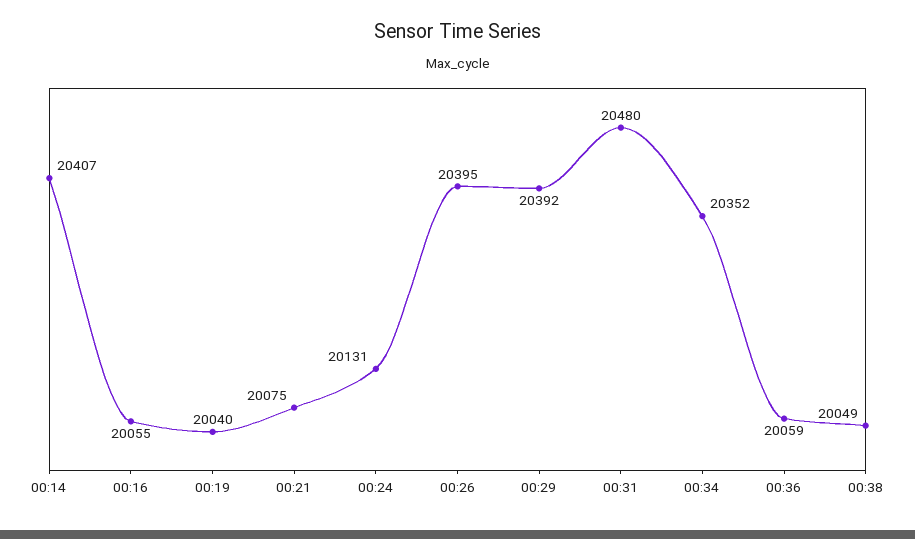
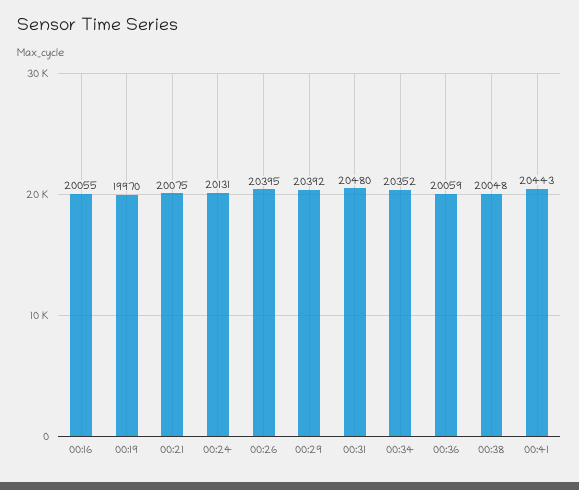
00:14: 20407 -> none
00:19: 20040 -> 19970
00:38: 20049 -> 20048
00:41: none -> 20443

